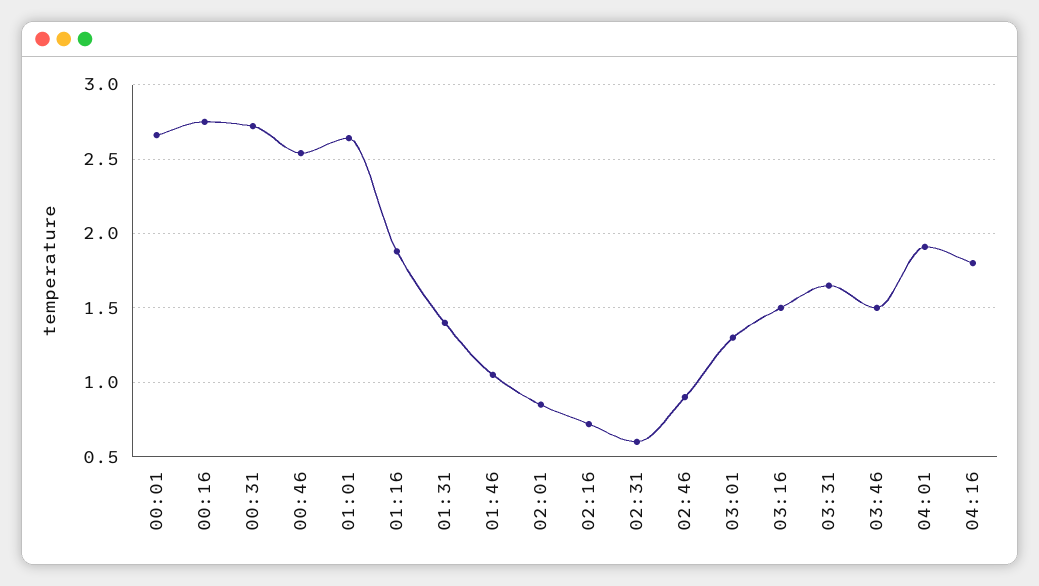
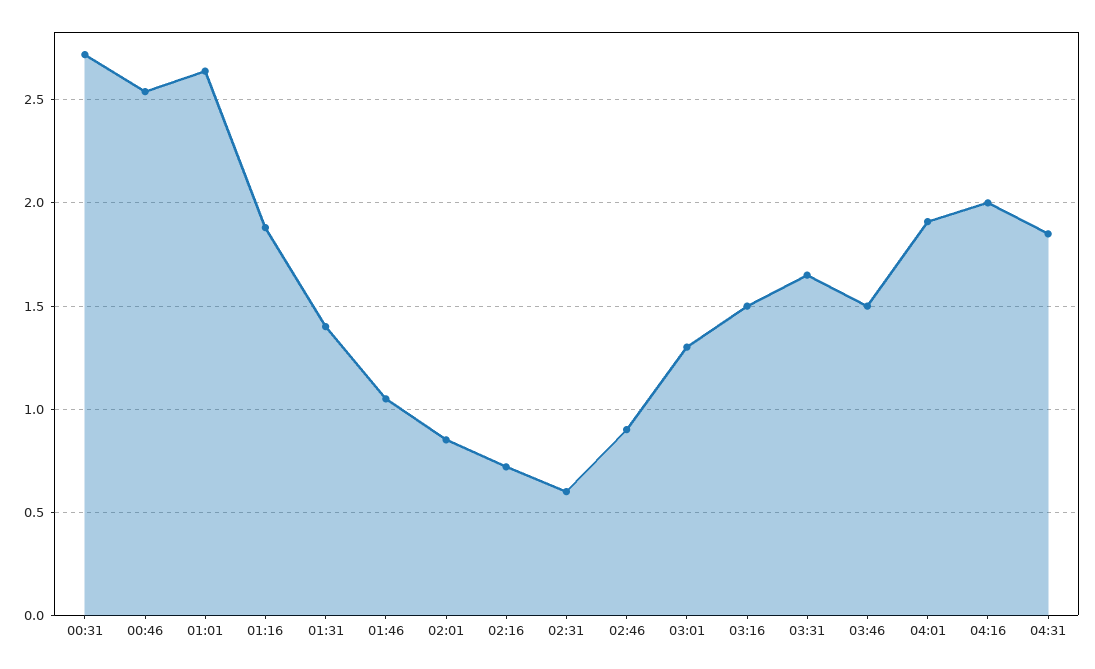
00:01: 2.65 -> none
00:16: 2.75 -> none
04:16: 1.8 -> 2
04:31: none -> 1.85

